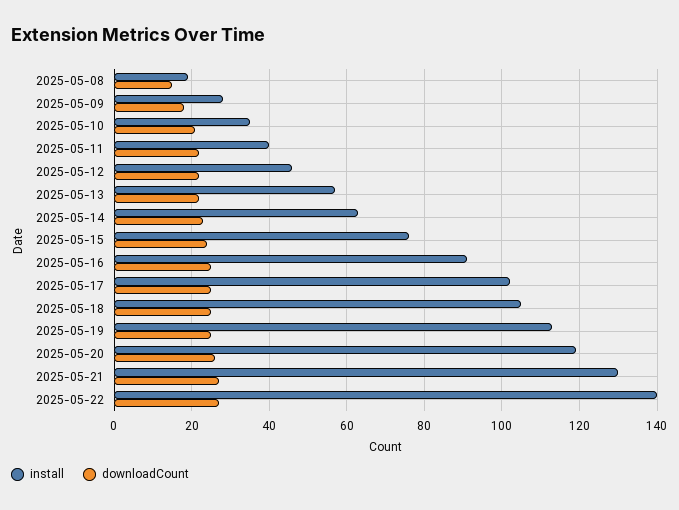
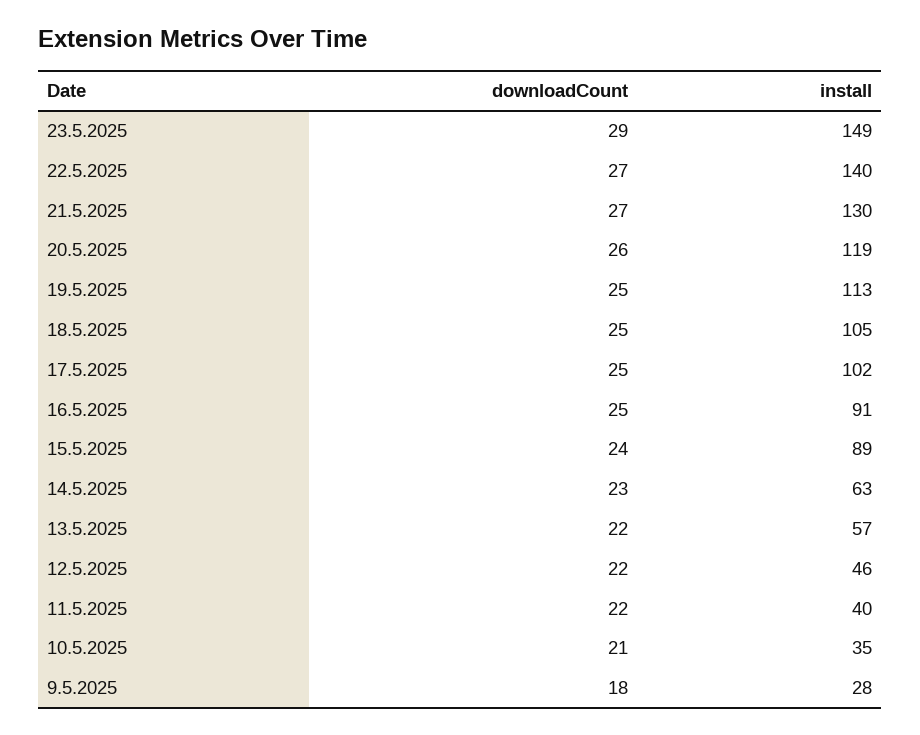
install, 2025-05-08: 20 -> none
downloadCount, 2025-05-08: 15 -> none
install, 2025-05-15: 75 -> 89
downloadCount, 23.5.2025: none -> 29
install, 23.5.2025: none -> 149

